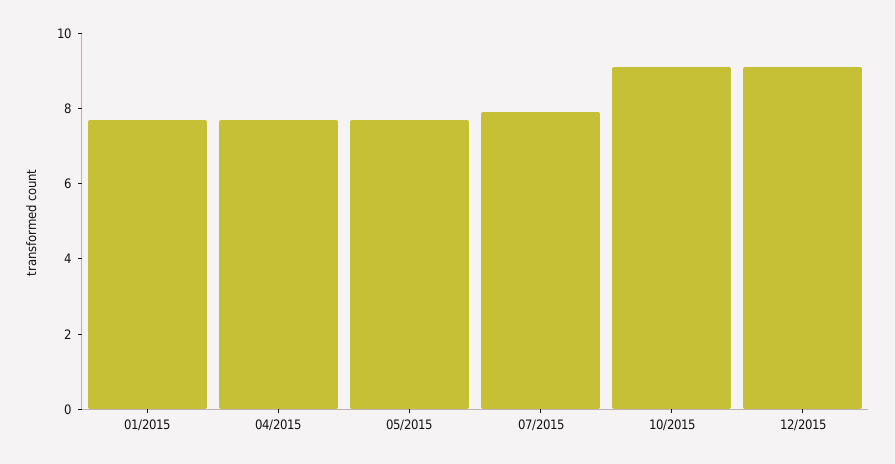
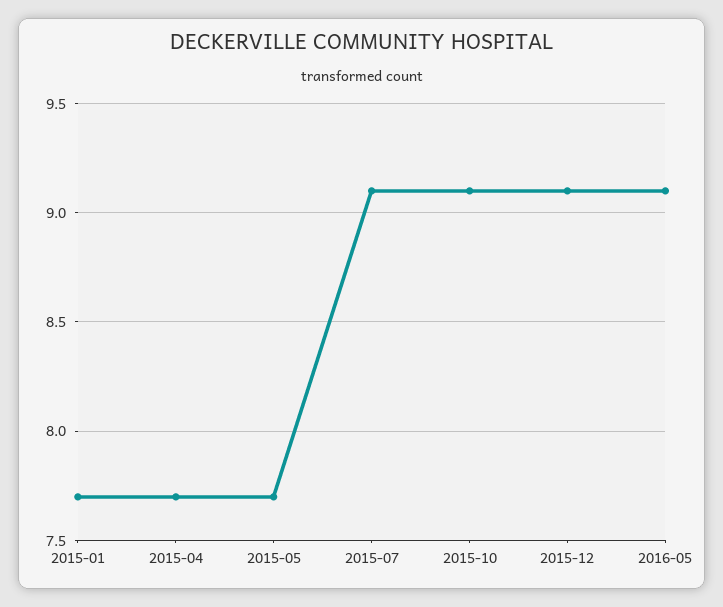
07/2015: 8 -> 9.1
2016-05: none -> 9.1

